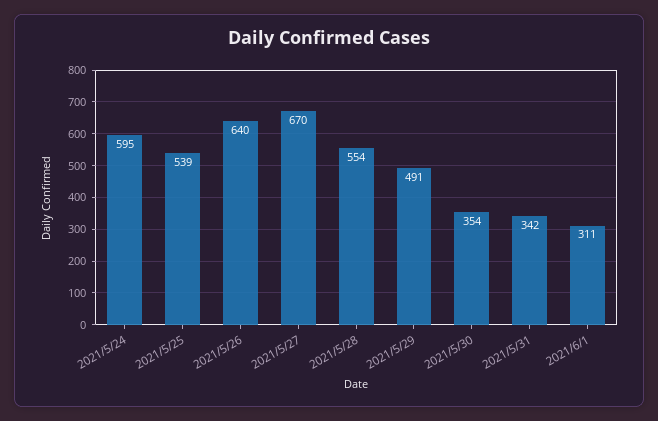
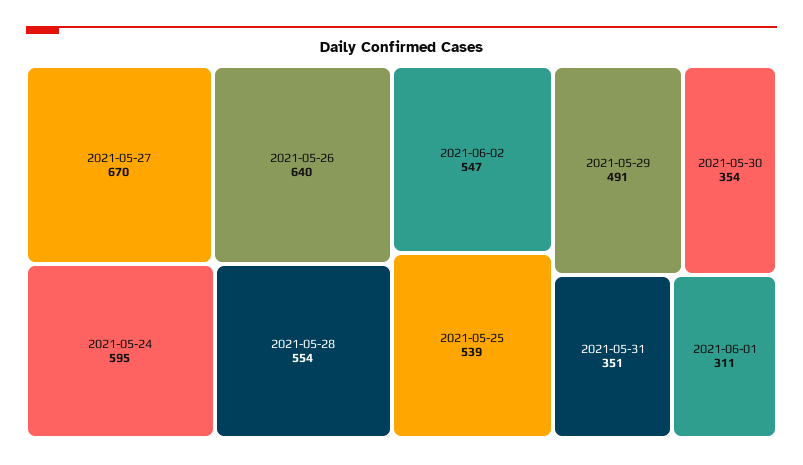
2021/5/31: 342 -> 351
2021-06-02: none -> 547

